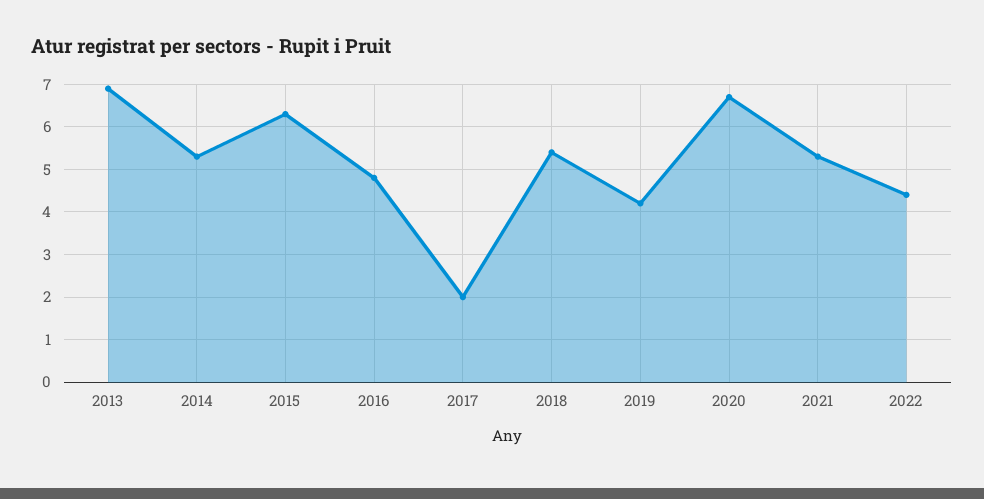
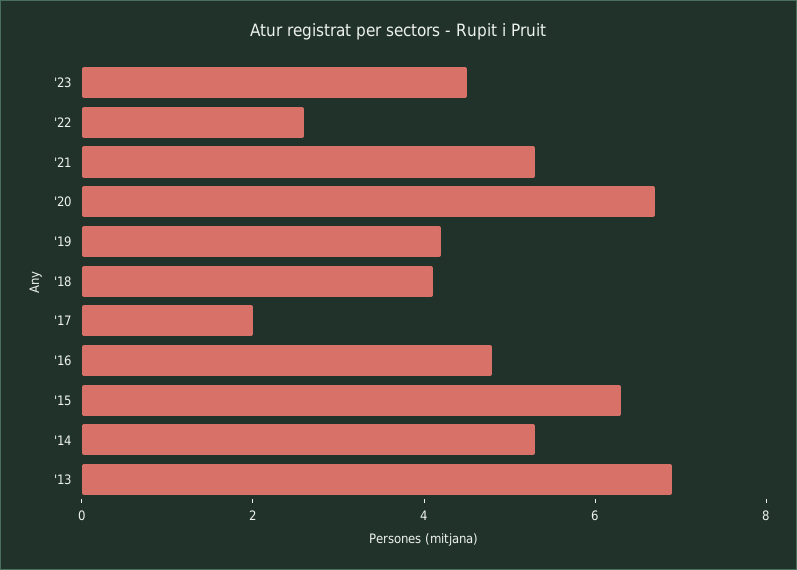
2018: 5.5 -> 4
2022: 4.5 -> 2.5
'23: none -> 4.5

